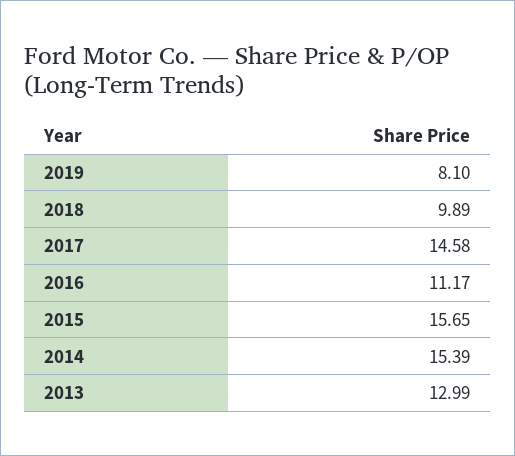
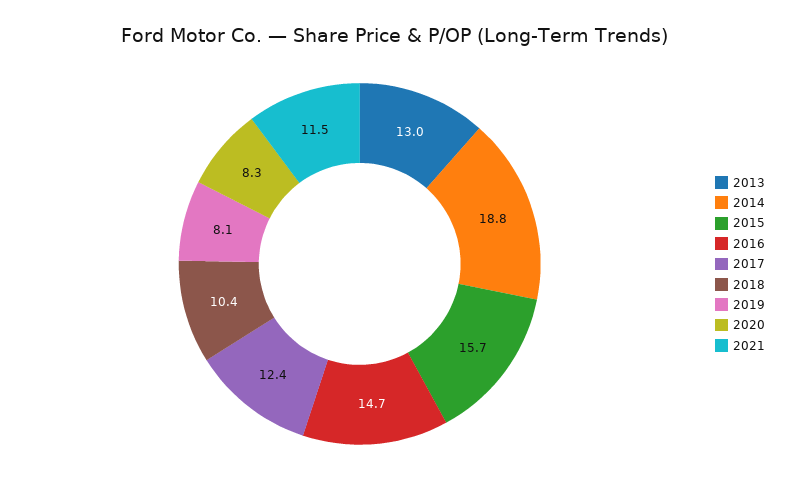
2018: 9.89 -> 10.4
2017: 14.58 -> 12.4
2016: 11.17 -> 14.7
2014: 15.39 -> 18.8
2020: none -> 8.3
2021: none -> 11.5

